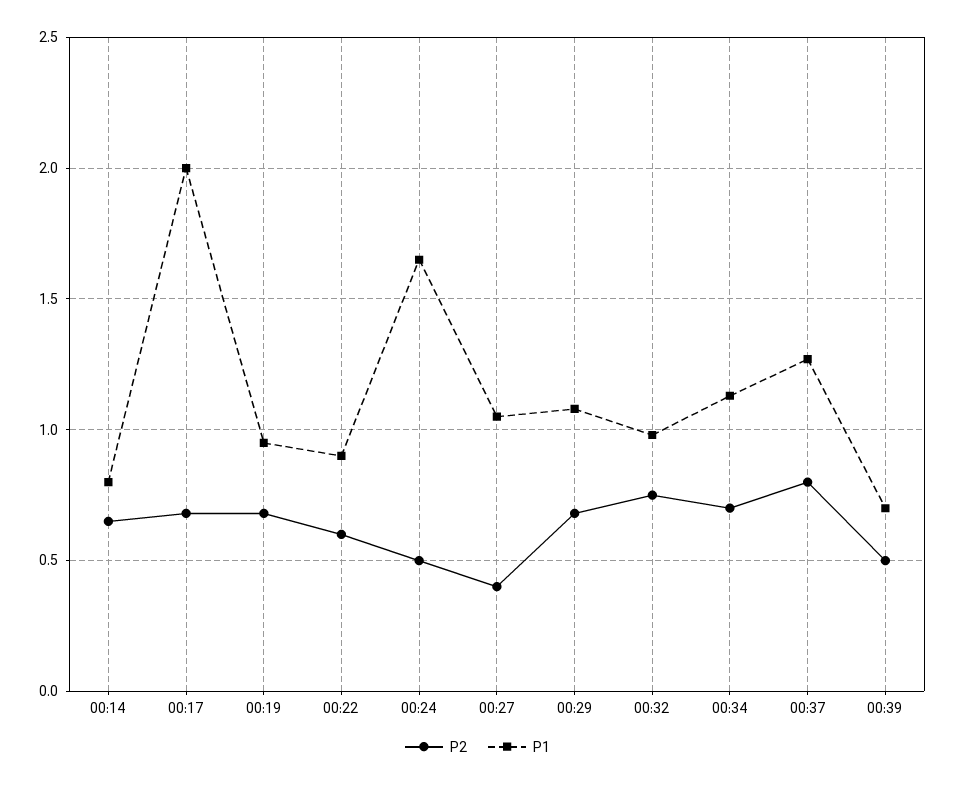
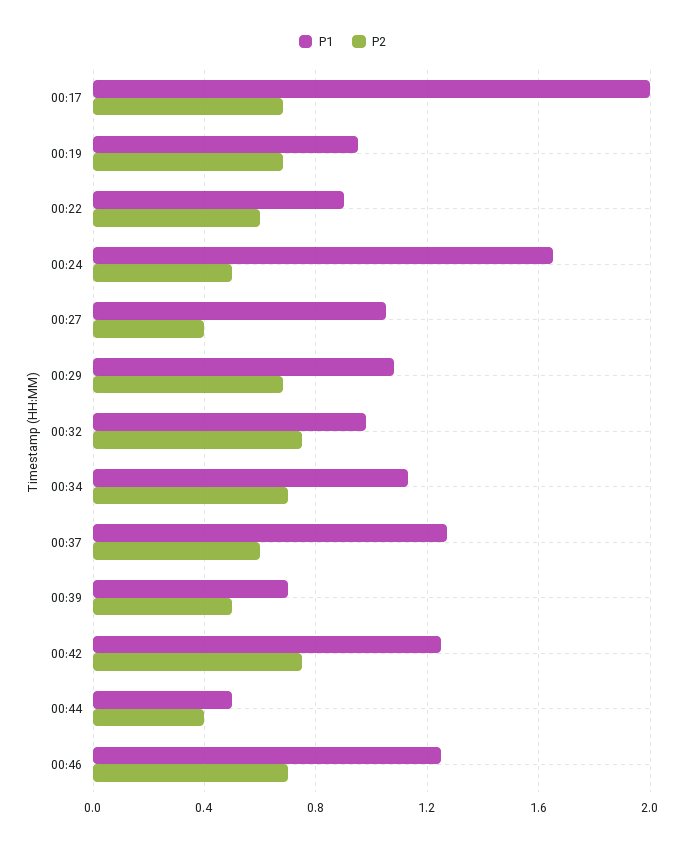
P2, 00:14: 0.65 -> none
P1, 00:14: 0.8 -> none
P2, 00:37: 0.8 -> 0.6
P1, 00:42: none -> 1.25
P2, 00:42: none -> 0.75
P1, 00:44: none -> 0.5
P2, 00:44: none -> 0.4
P1, 00:46: none -> 1.25
P2, 00:46: none -> 0.7

